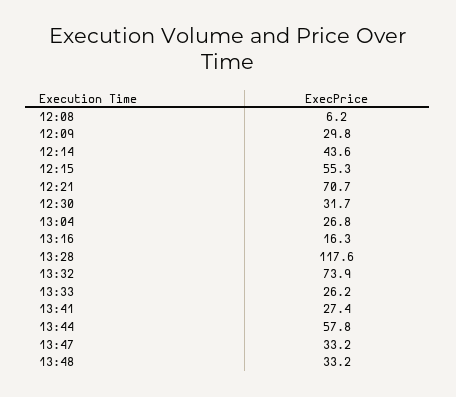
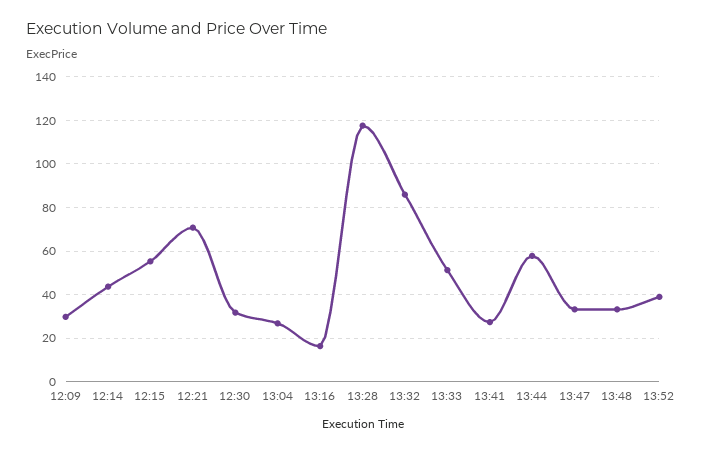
12:08: 6.2 -> none
13:32: 73.9 -> 85
13:33: 26.2 -> 50
13:52: none -> 40

